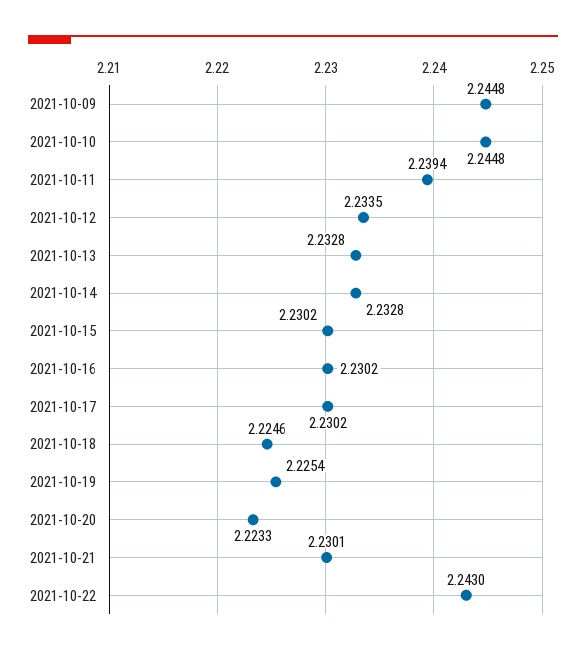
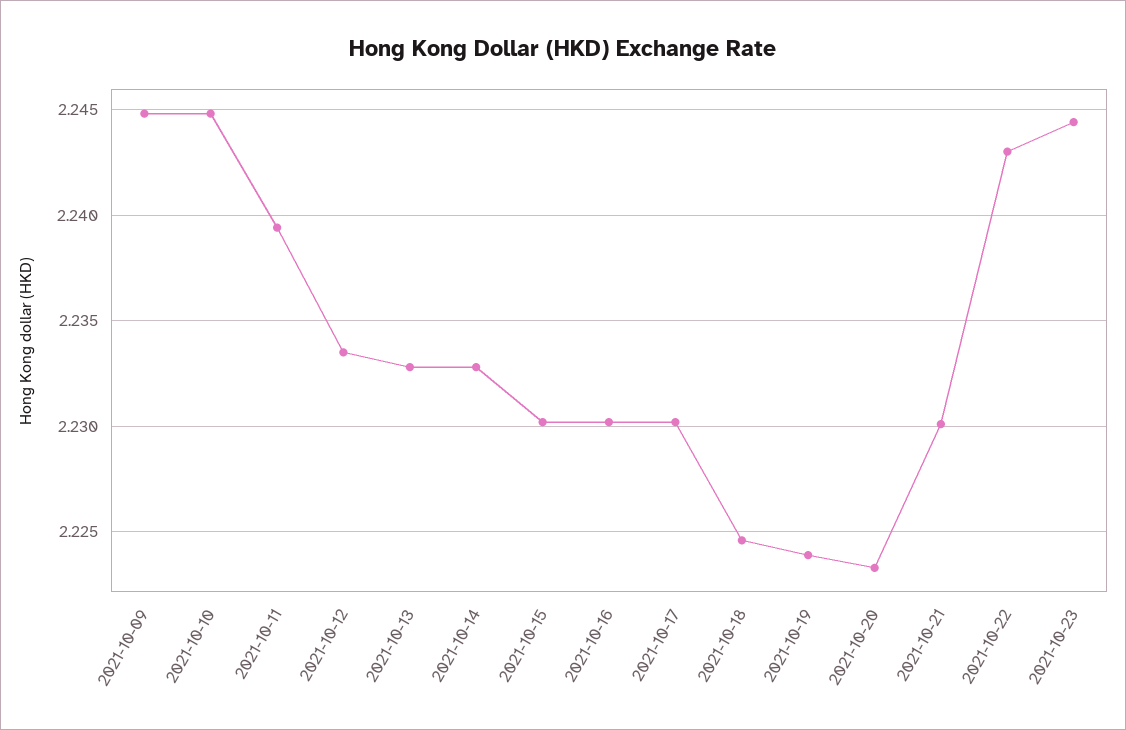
2021-10-19: 2.2254 -> 2.224
2021-10-23: none -> 2.2445

